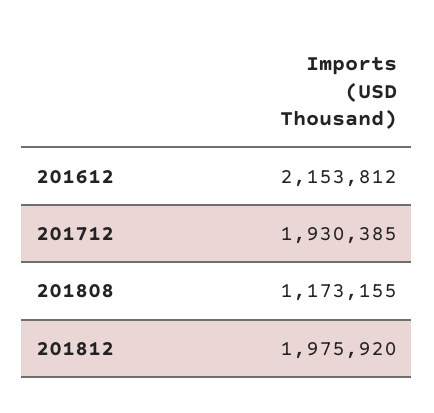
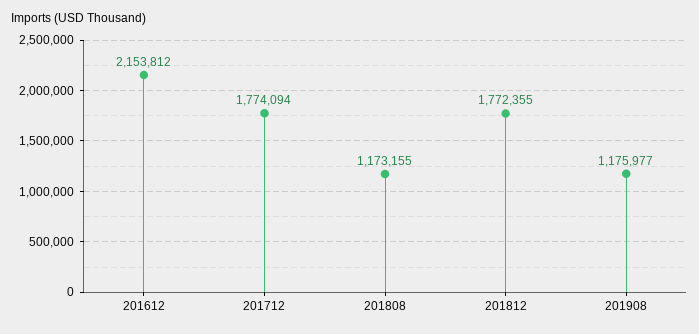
201712: 1930385 -> 1774094
201812: 1975920 -> 1772355
201908: none -> 1175977

